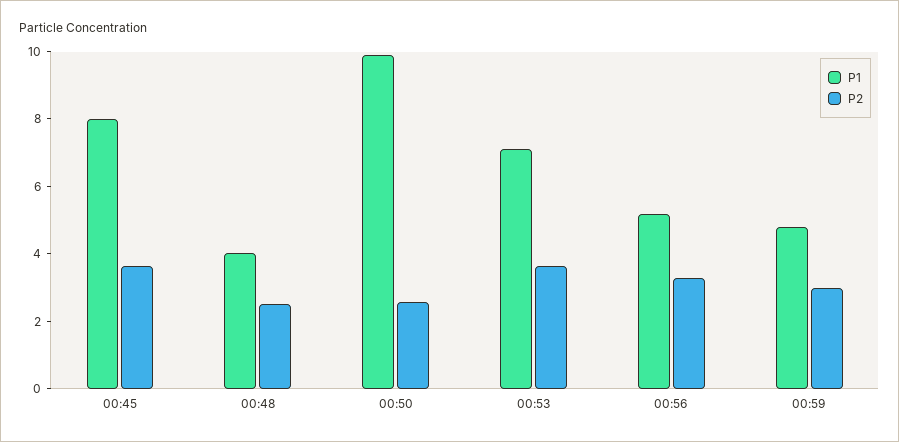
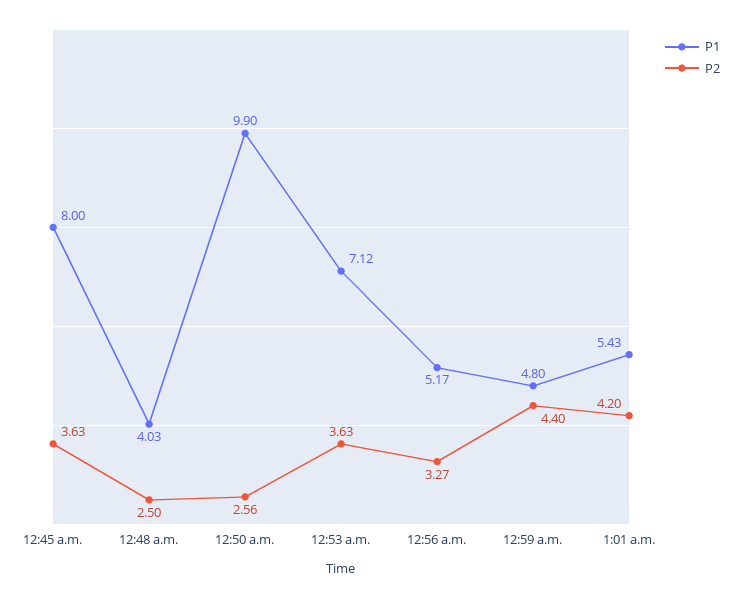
P2, 00:59: 3 -> 4.4
P1, 1:01 a.m.: none -> 5.43
P2, 1:01 a.m.: none -> 4.2

